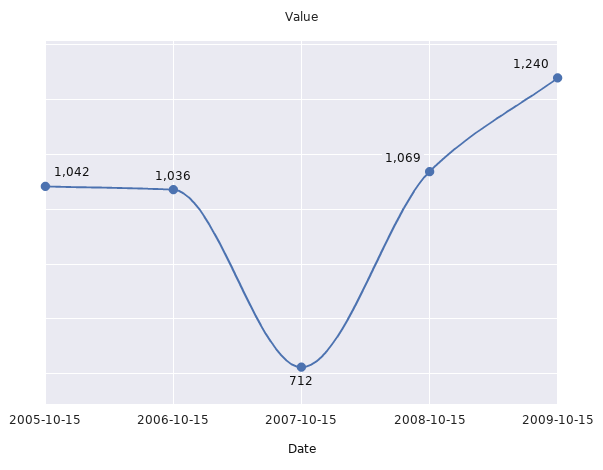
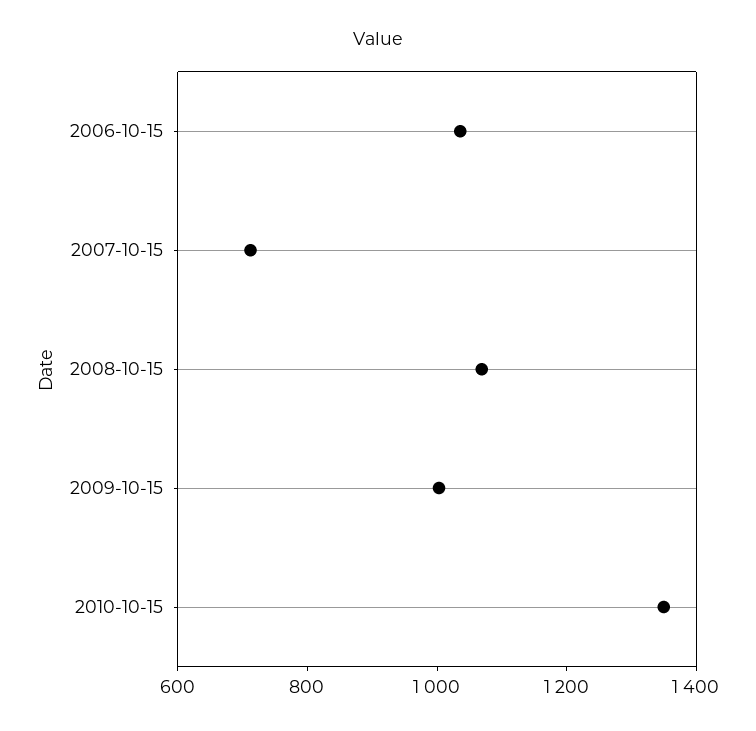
2005-10-15: 1042 -> none
2009-10-15: 1240 -> 1000
2010-10-15: none -> 1350

